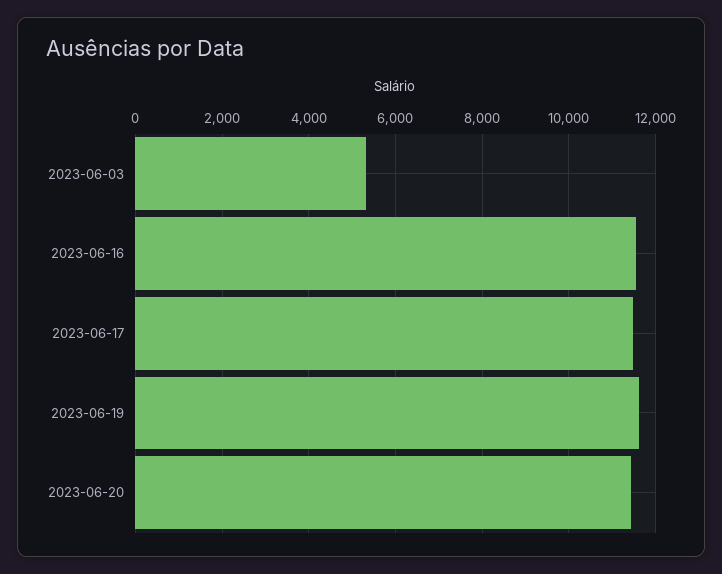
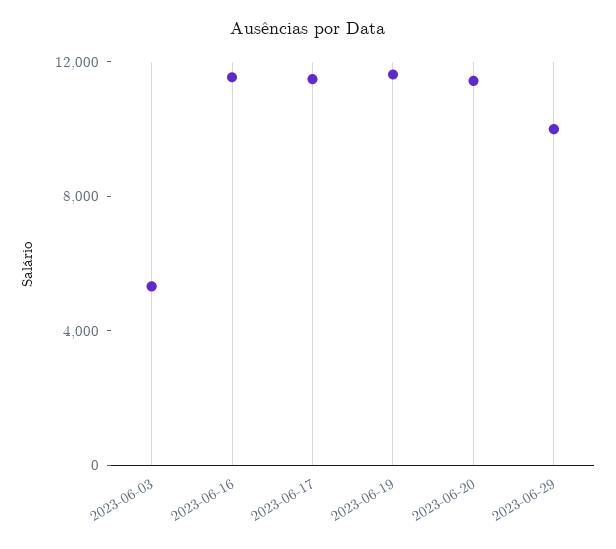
2023-06-29: none -> 10000

